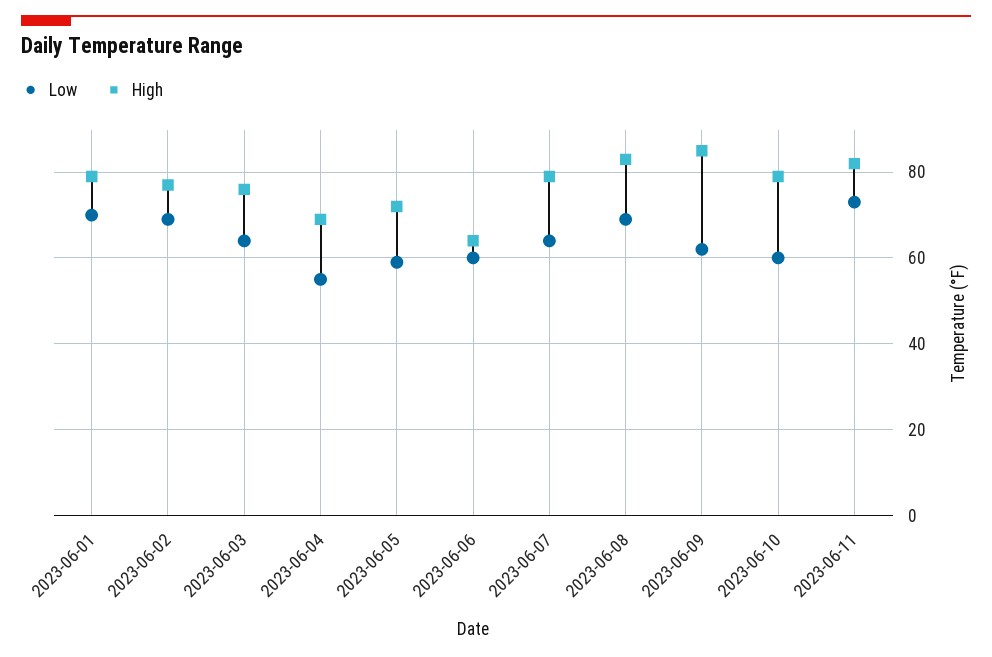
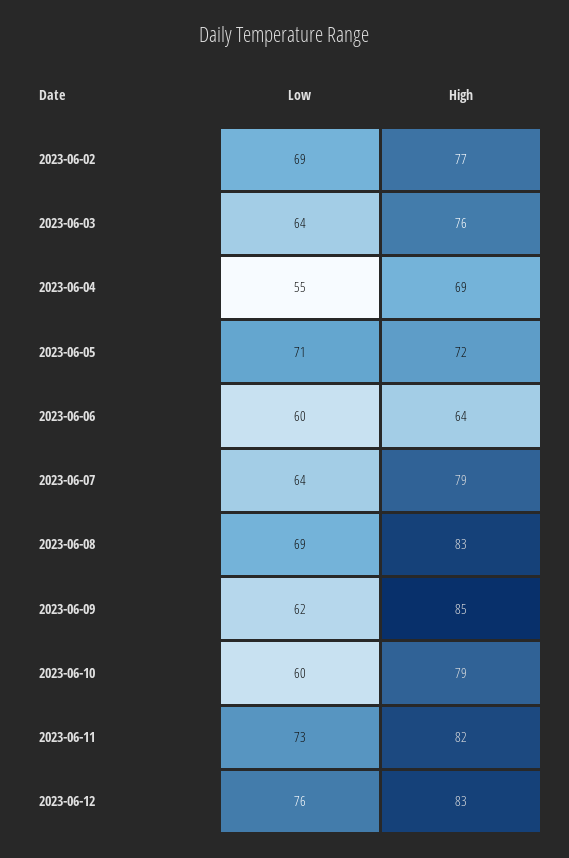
Low, 2023-06-01: 70 -> none
High, 2023-06-01: 80 -> none
Low, 2023-06-05: 60 -> 71
Low, 2023-06-12: none -> 76
High, 2023-06-12: none -> 83

